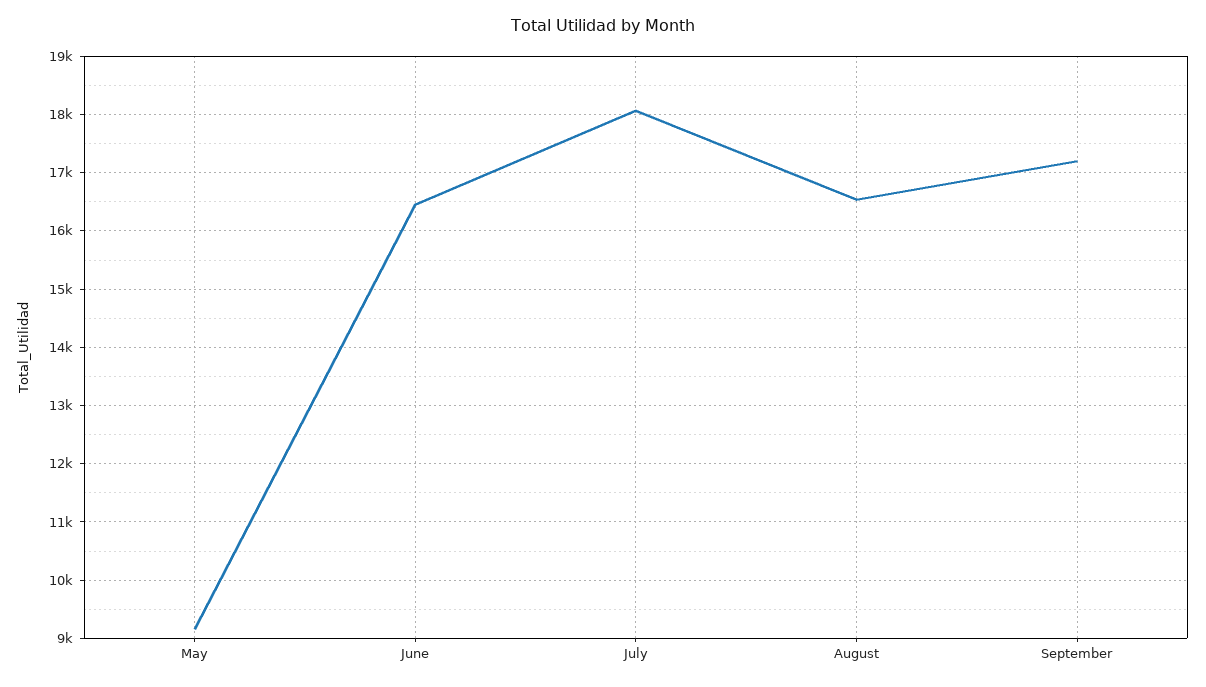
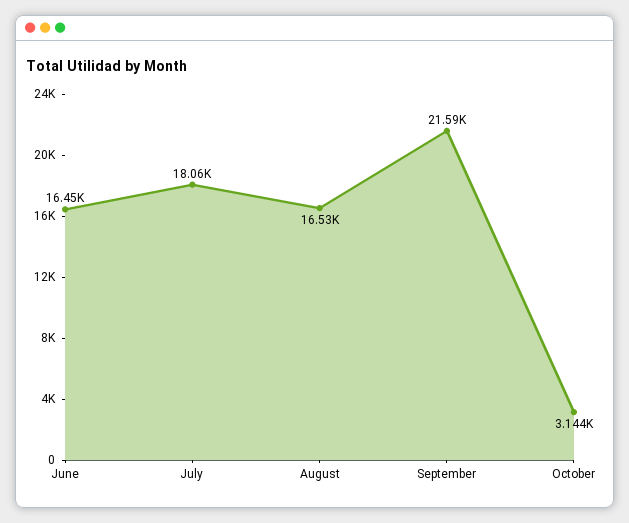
May: 9200 -> none
September: 17200 -> 21590
October: none -> 3144

